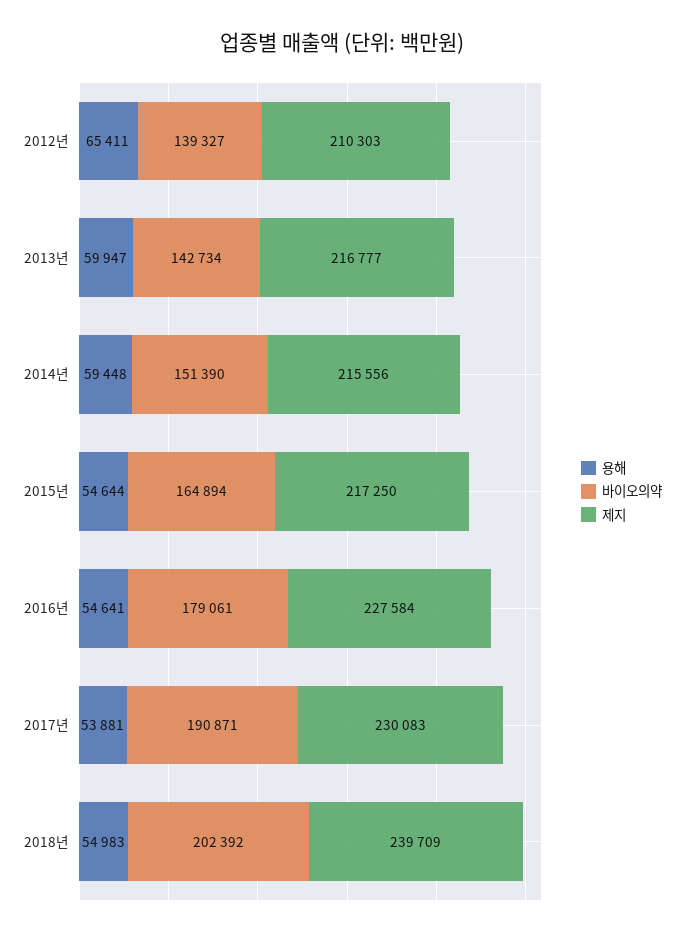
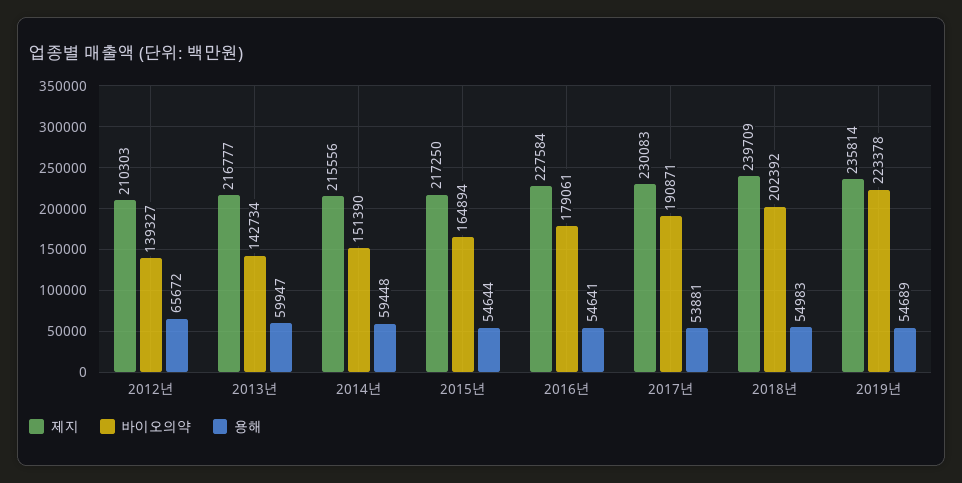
용해, 2012년: 65411 -> 65672
제지, 2019년: none -> 235814
바이오의약, 2019년: none -> 223378
용해, 2019년: none -> 54689

